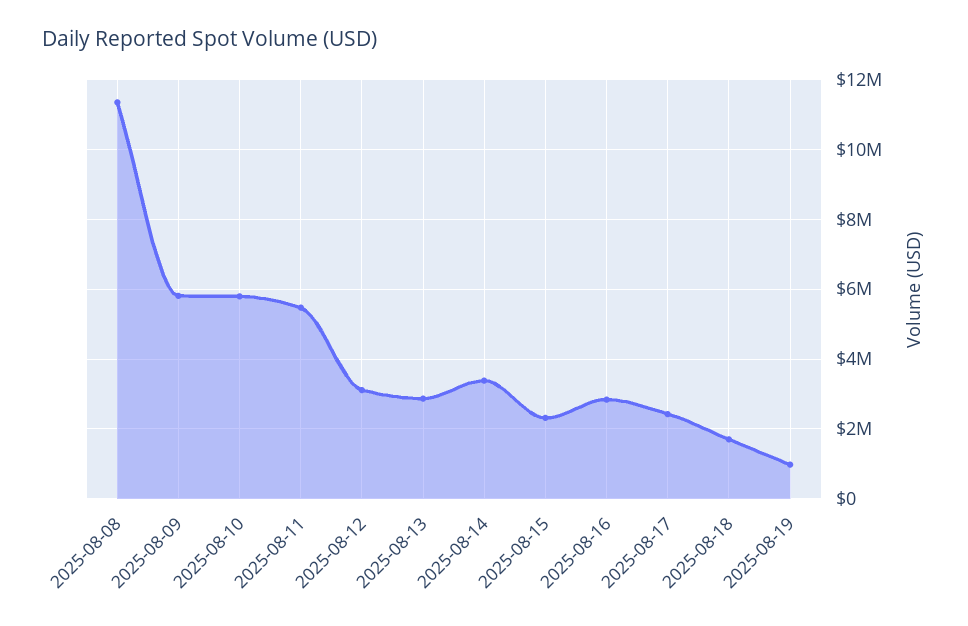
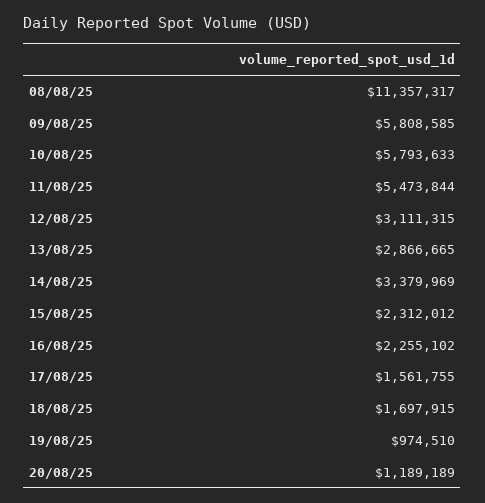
2025-08-16: 2800000 -> 2255102
2025-08-17: 2400000 -> 1561755
20/08/25: none -> 1189189

